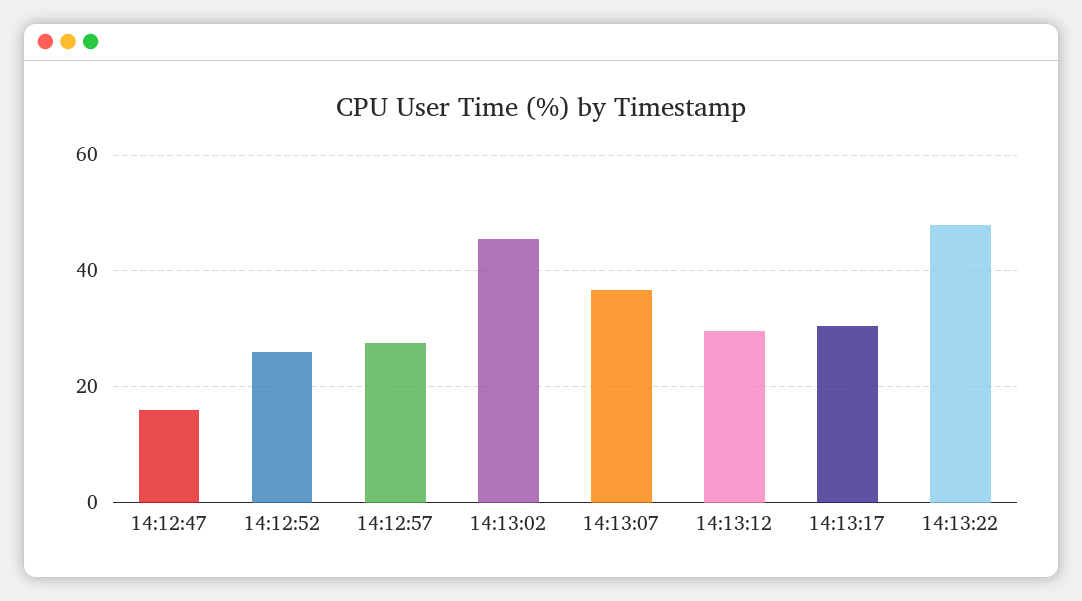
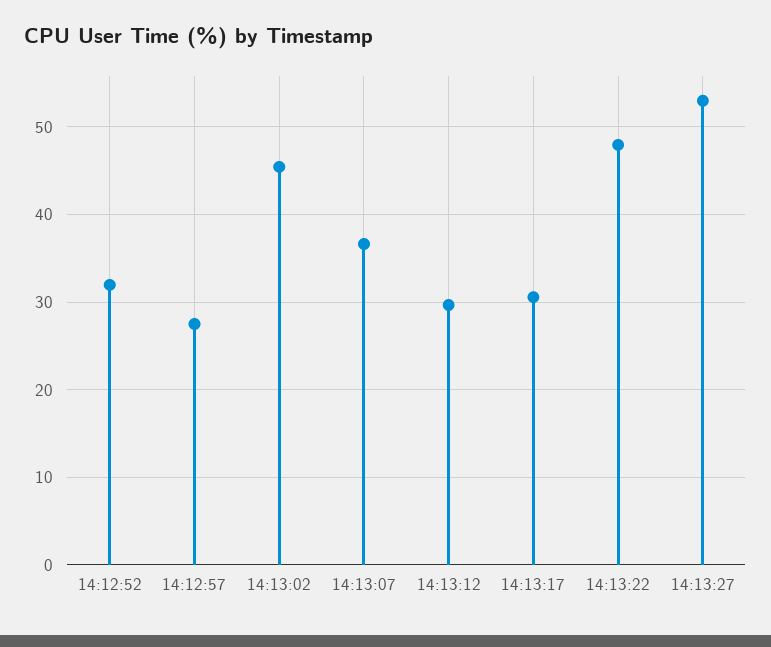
14:12:47: 16 -> none
14:12:52: 26 -> 32
14:13:27: none -> 53

